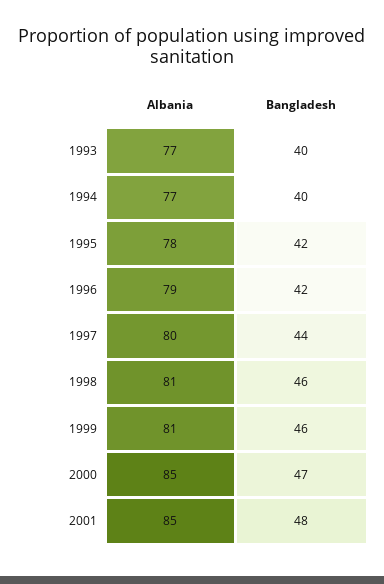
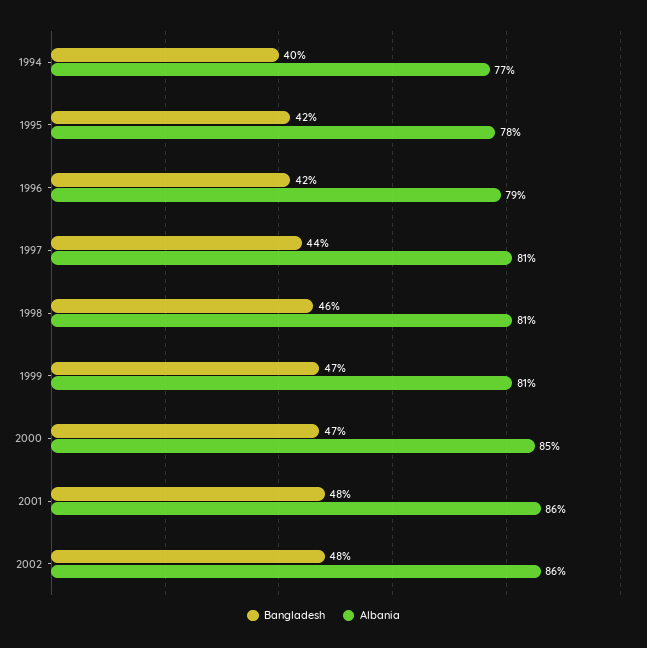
Albania, 1993: 77 -> none
Bangladesh, 1993: 40 -> none
Albania, 1997: 80 -> 81
Bangladesh, 1999: 46 -> 47
Albania, 2001: 85 -> 86
Bangladesh, 2002: none -> 48
Albania, 2002: none -> 86

